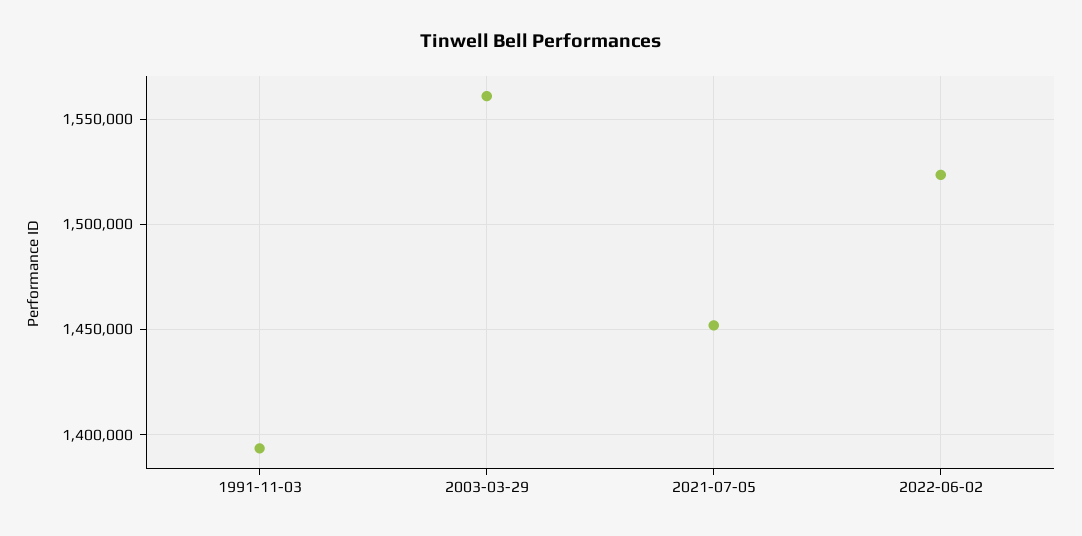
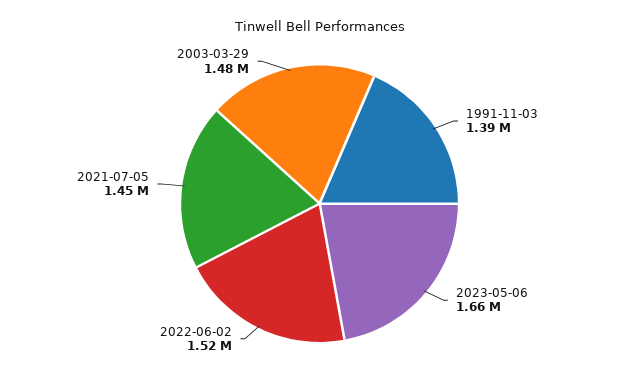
2003-03-29: 1560000 -> 1480000
2023-05-06: none -> 1660000

